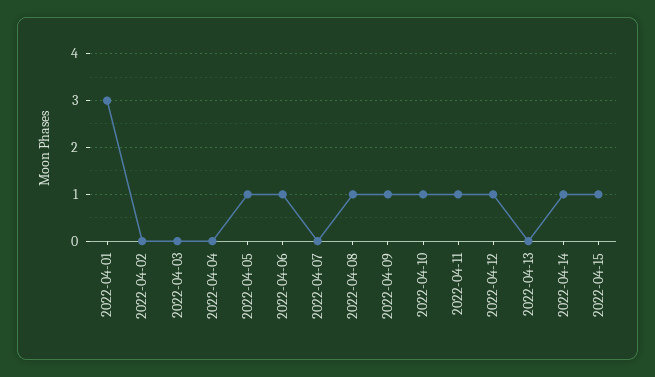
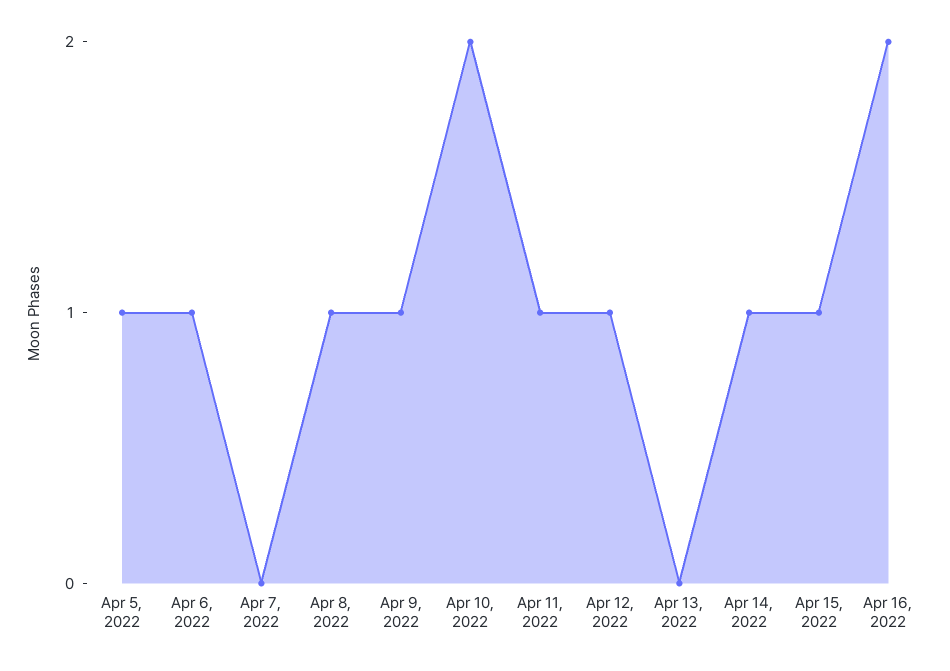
2022-04-01: 3 -> none
2022-04-02: 0 -> none
2022-04-03: 0 -> none
2022-04-04: 0 -> none
2022-04-10: 1 -> 2
Apr 16, 2022: none -> 2

